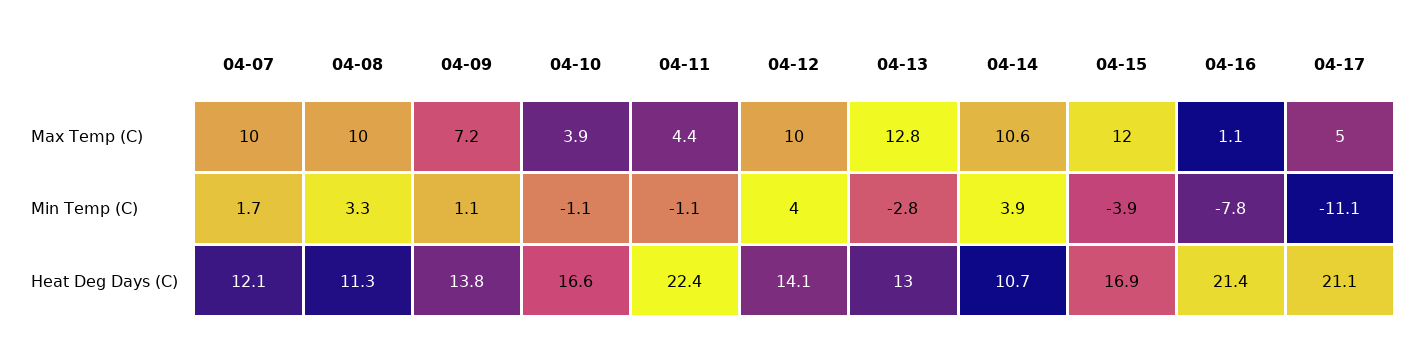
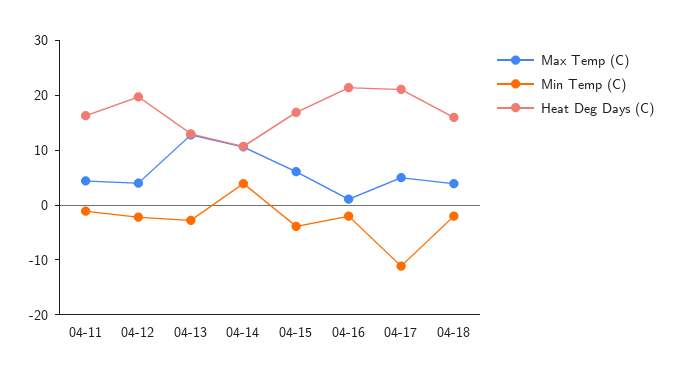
Max Temp (C), 04-07: 10 -> none
Max Temp (C), 04-08: 10 -> none
Max Temp (C), 04-09: 7.2 -> none
Max Temp (C), 04-10: 3.9 -> none
Max Temp (C), 04-12: 10 -> 4
Max Temp (C), 04-15: 12 -> 6
Min Temp (C), 04-07: 1.7 -> none
Min Temp (C), 04-08: 3.3 -> none
Min Temp (C), 04-09: 1.1 -> none
Min Temp (C), 04-10: -1.1 -> none
Min Temp (C), 04-12: 4 -> -2
Min Temp (C), 04-16: -7.8 -> -2
Heat Deg Days (C), 04-07: 12.1 -> none
Heat Deg Days (C), 04-08: 11.3 -> none
Heat Deg Days (C), 04-09: 13.8 -> none
Heat Deg Days (C), 04-10: 16.6 -> none
Heat Deg Days (C), 04-11: 22.4 -> 16
Heat Deg Days (C), 04-12: 14.1 -> 20
Max Temp (C), 04-18: none -> 4
Min Temp (C), 04-18: none -> -2
Heat Deg Days (C), 04-18: none -> 16

